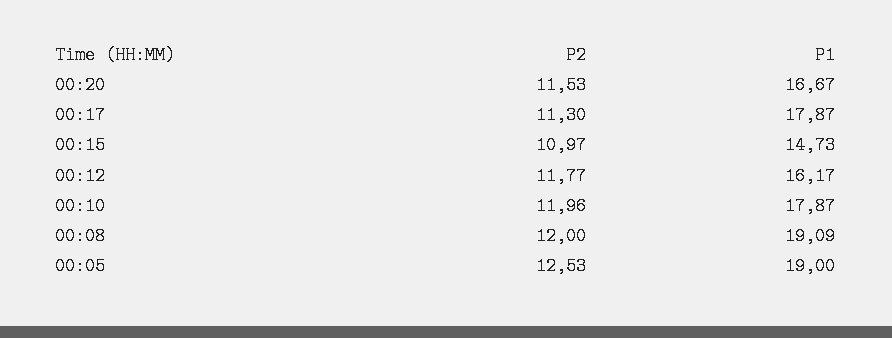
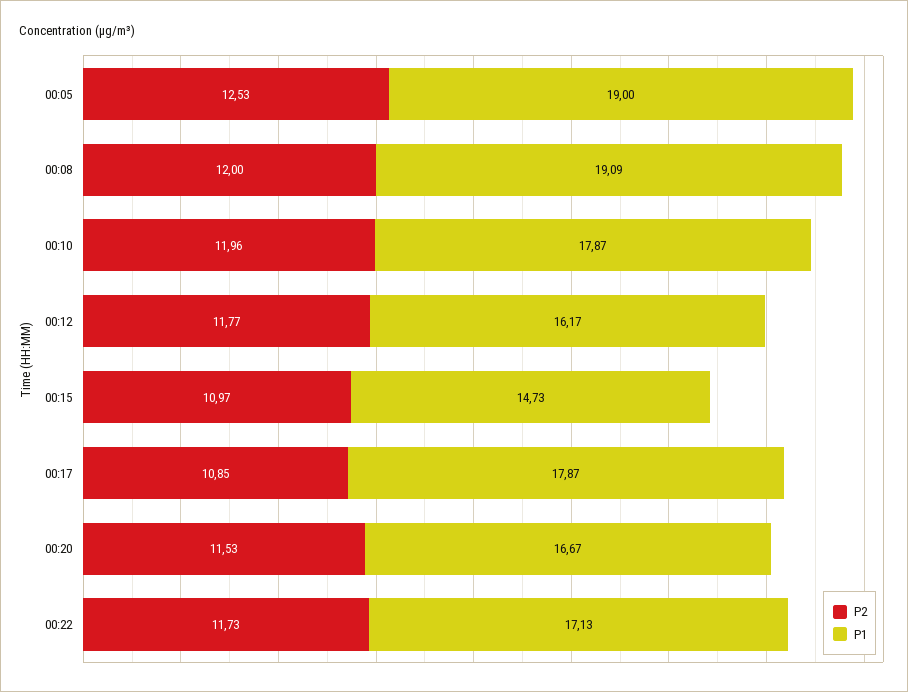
P2, 00:17: 11.3 -> 10.85
P2, 00:22: none -> 11.73
P1, 00:22: none -> 17.13

